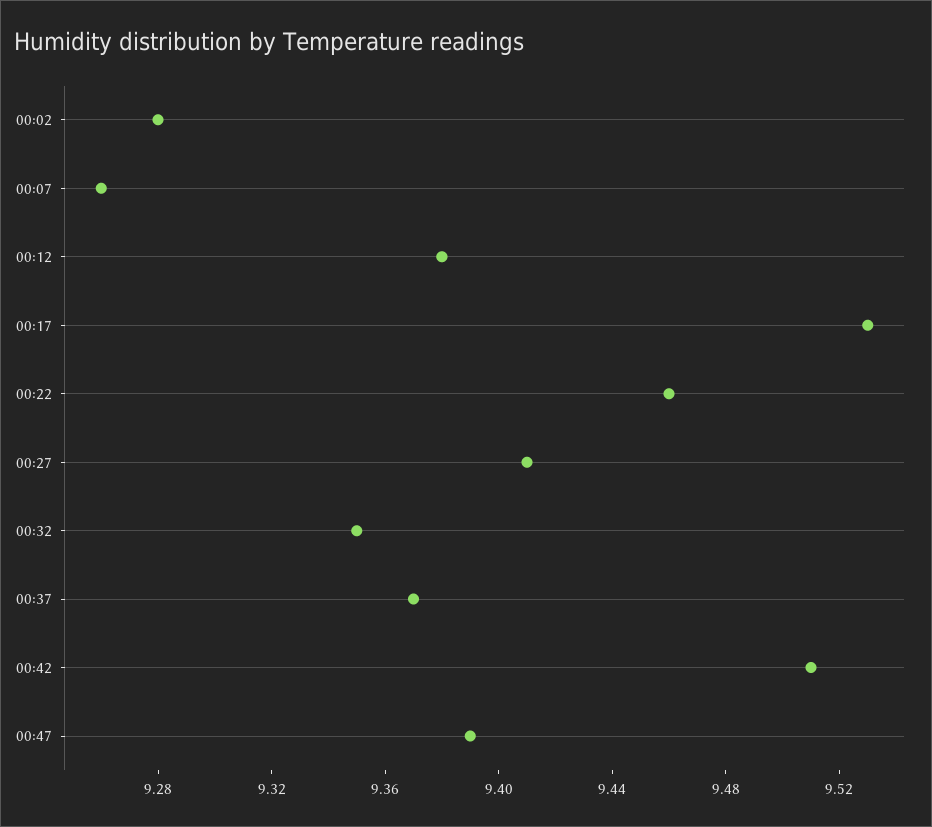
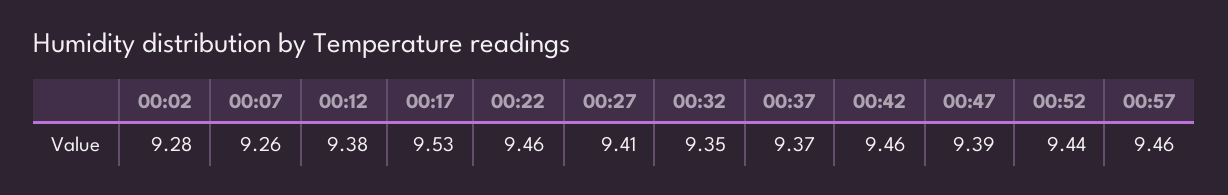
00:42: 9.51 -> 9.46
00:52: none -> 9.44
00:57: none -> 9.46

